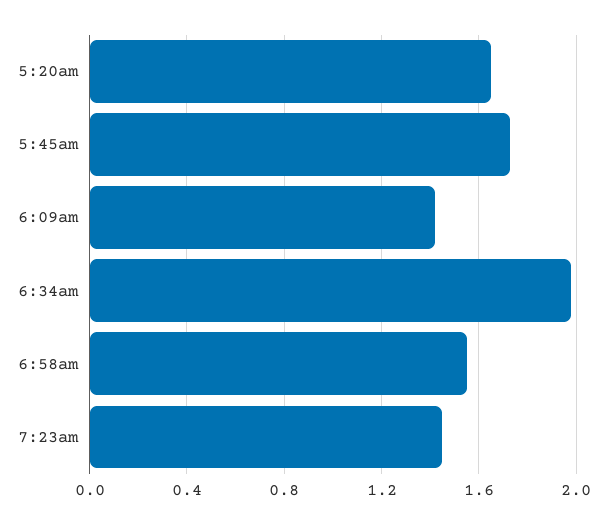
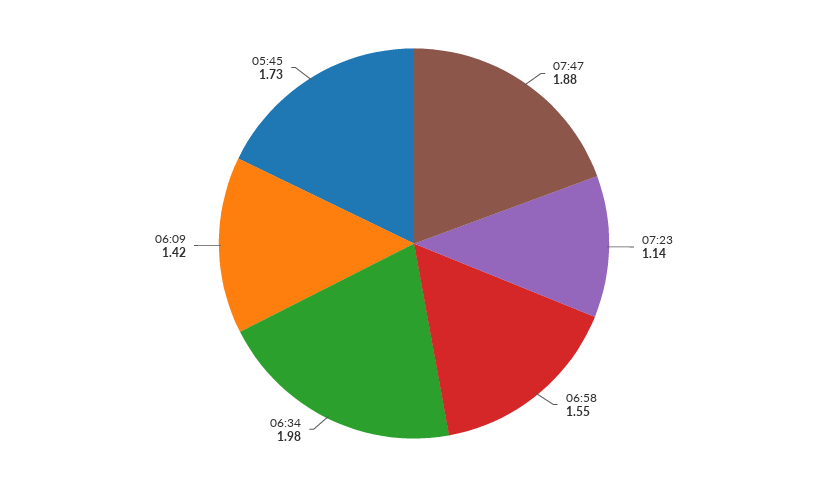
5:20am: 1.65 -> none
7:23am: 1.45 -> 1.14
07:47: none -> 1.88

